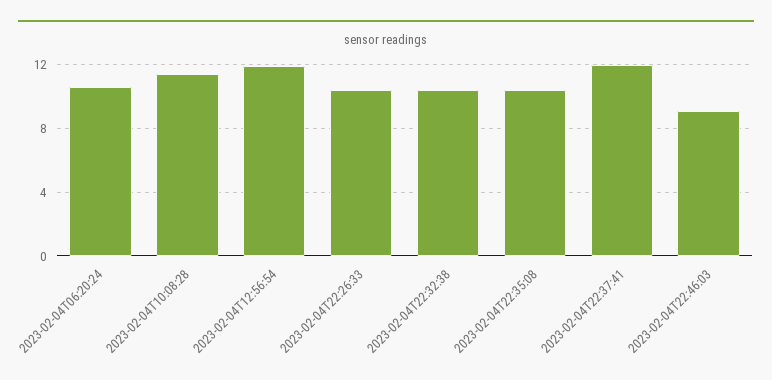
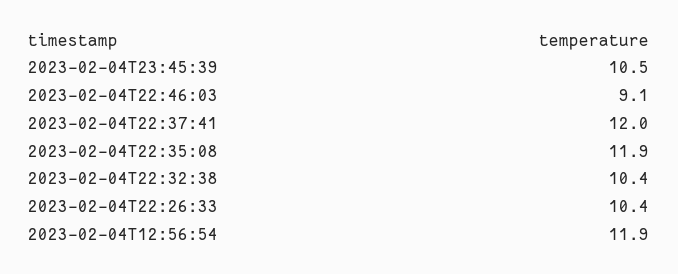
2023-02-04T06:20:24: 10.5 -> none
2023-02-04T10:08:28: 11.5 -> none
2023-02-04T22:35:08: 10.5 -> 11.9
2023-02-04T23:45:39: none -> 10.5

